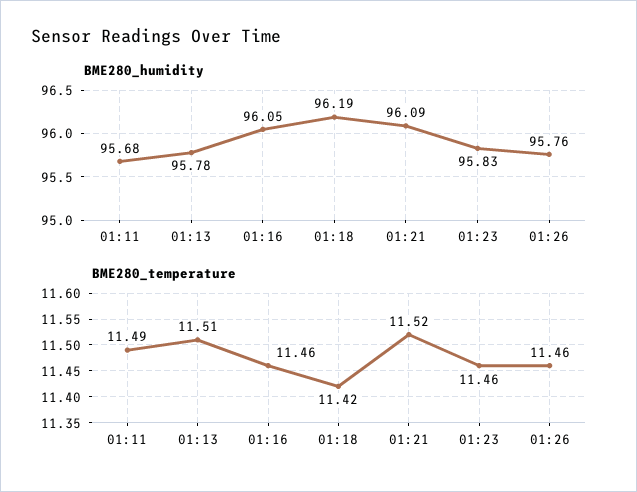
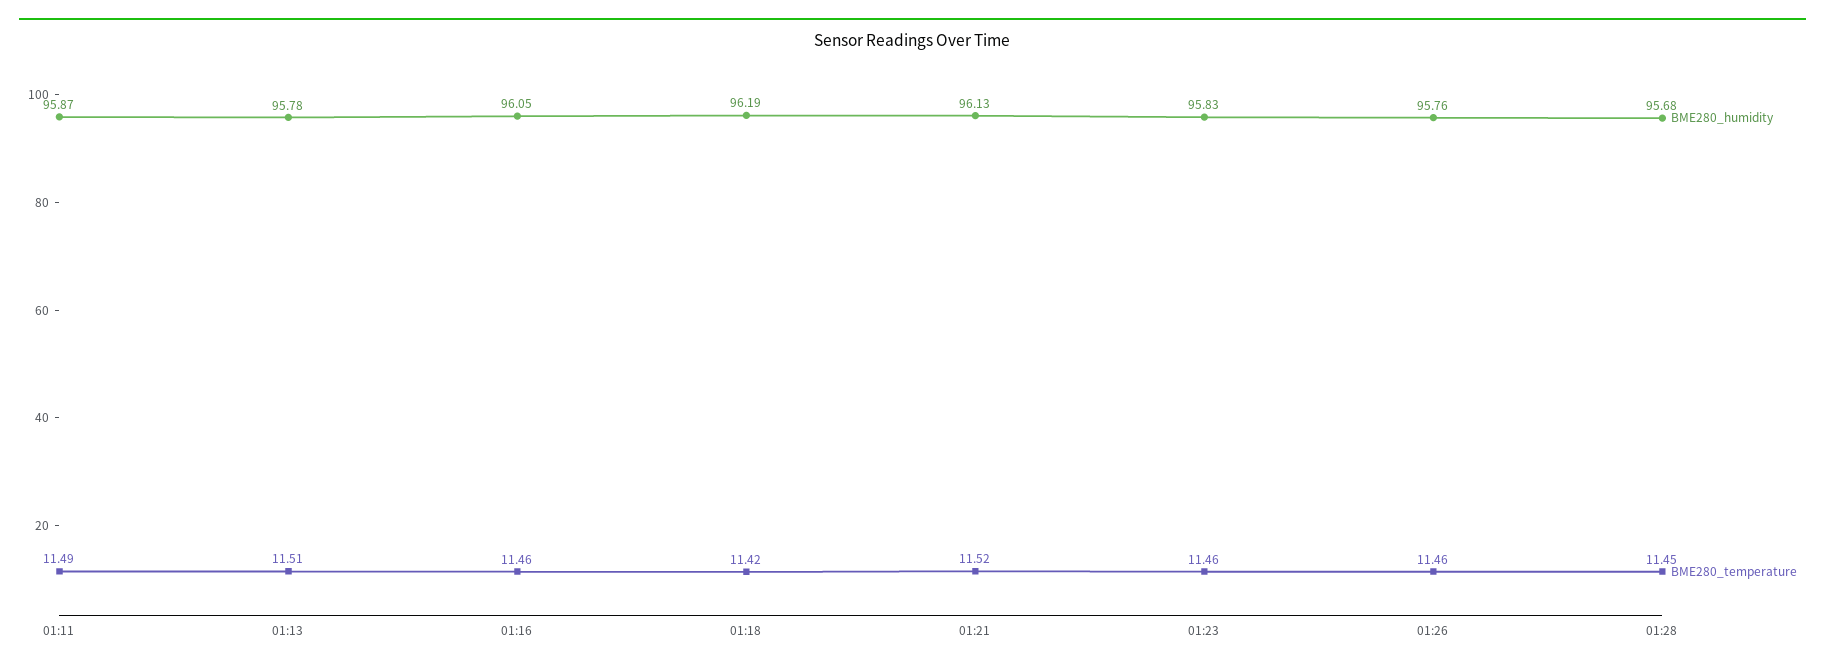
BME280_humidity, 01:11: 95.68 -> 95.87
BME280_humidity, 01:21: 96.09 -> 96.13
BME280_humidity, 01:28: none -> 95.68
BME280_temperature, 01:28: none -> 11.45

